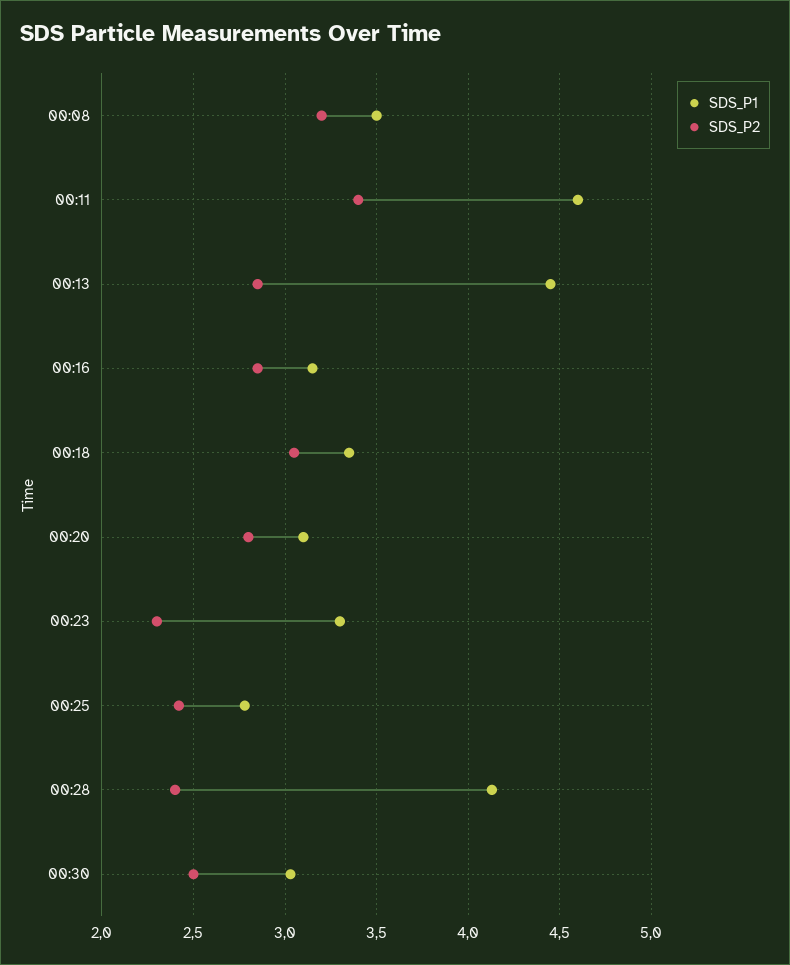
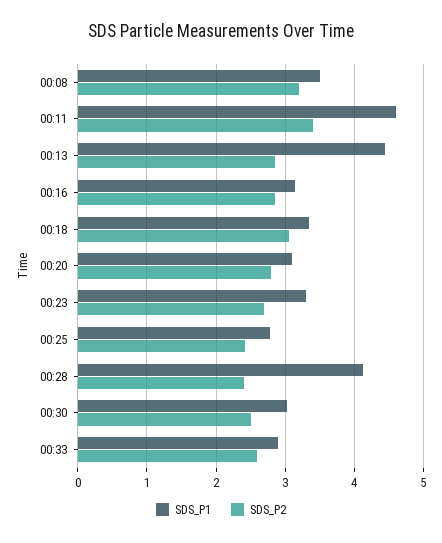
SDS_P2, 00:23: 2.3 -> 2.7
SDS_P1, 00:33: none -> 2.9
SDS_P2, 00:33: none -> 2.6

